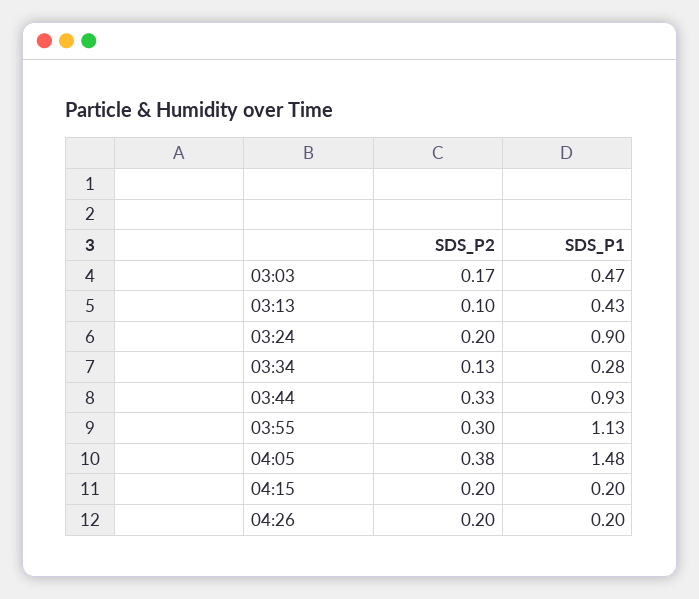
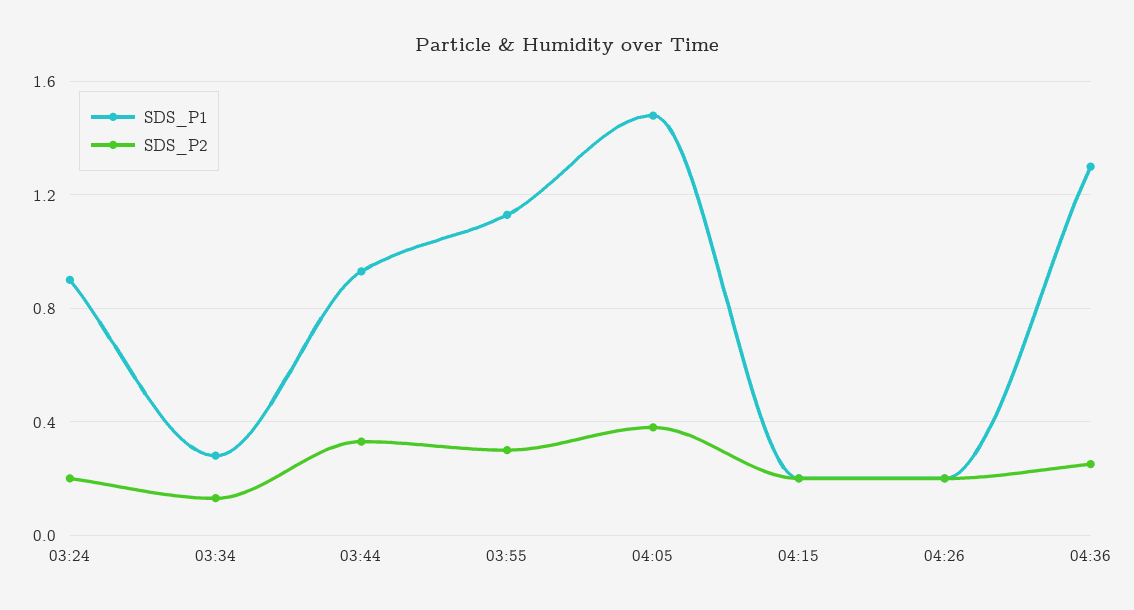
SDS_P2, 03:03: 0.17 -> none
SDS_P1, 03:03: 0.47 -> none
SDS_P2, 03:13: 0.1 -> none
SDS_P1, 03:13: 0.43 -> none
SDS_P1, 04:36: none -> 1.3
SDS_P2, 04:36: none -> 0.25

